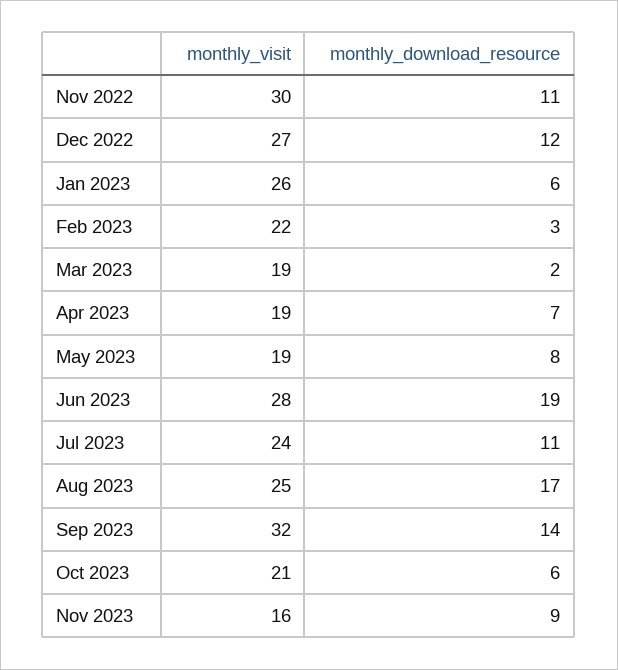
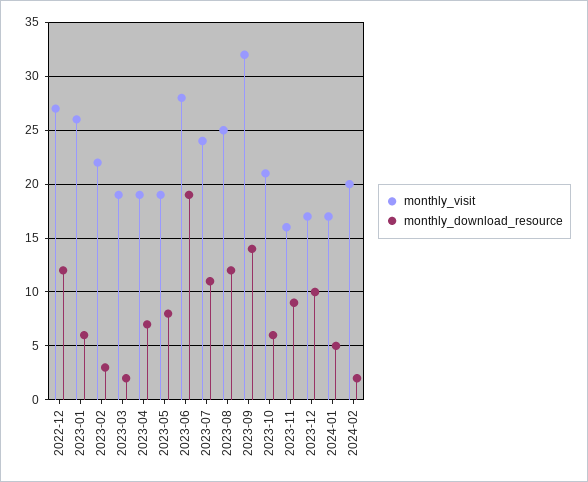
monthly_visit, Nov 2022: 30 -> none
monthly_download_resource, Nov 2022: 11 -> none
monthly_download_resource, Aug 2023: 17 -> 12
monthly_visit, 2023-12: none -> 17
monthly_download_resource, 2023-12: none -> 10
monthly_visit, 2024-01: none -> 17
monthly_download_resource, 2024-01: none -> 5
monthly_visit, 2024-02: none -> 20
monthly_download_resource, 2024-02: none -> 2

